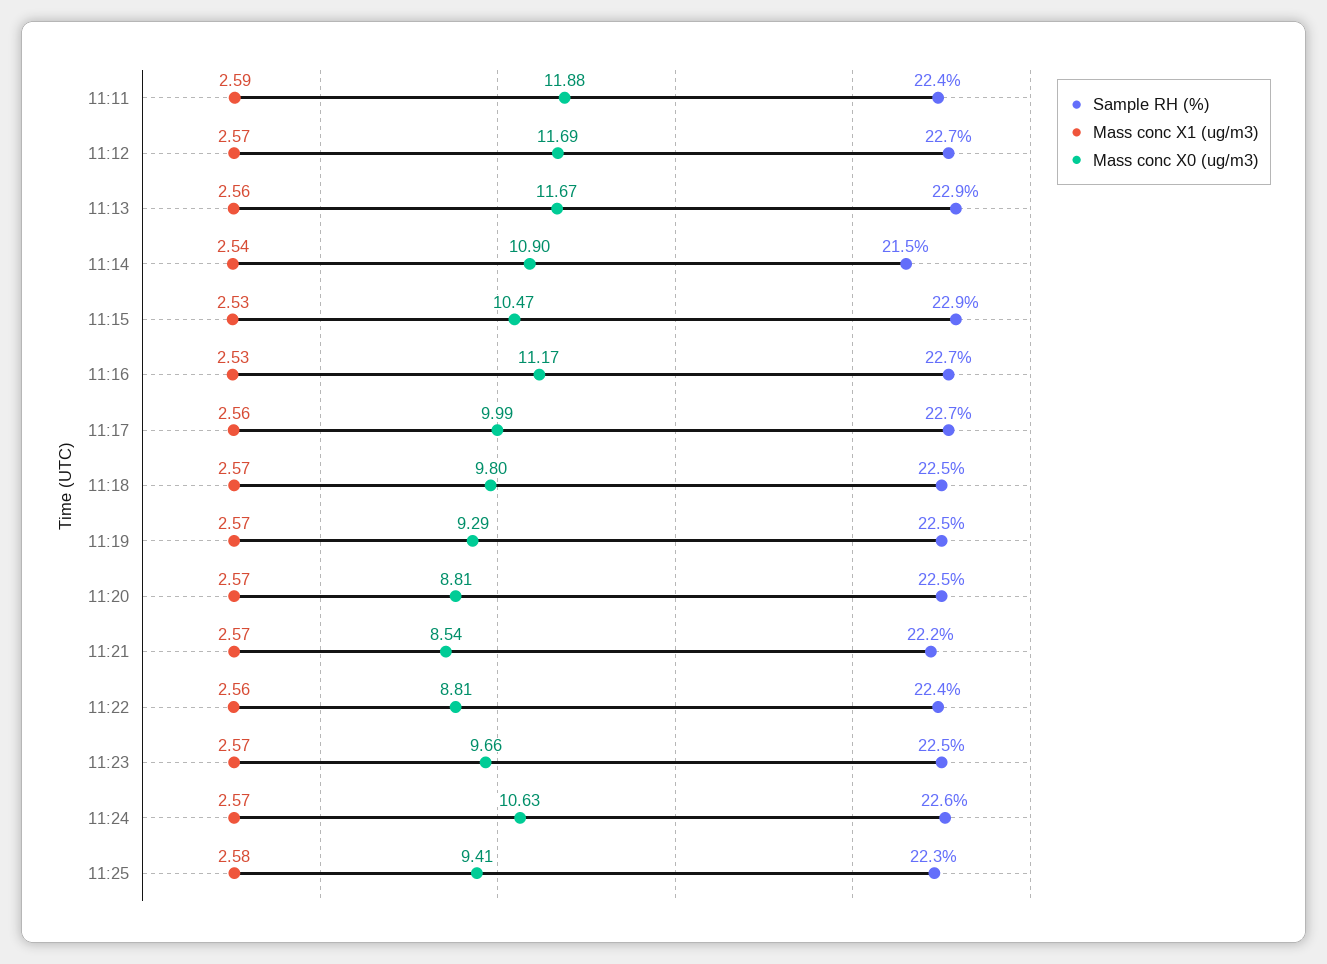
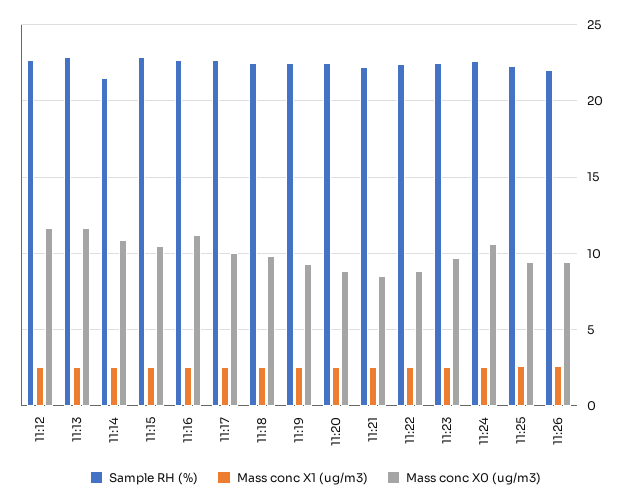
Sample RH (%), 11:11: 22.4 -> none
Mass conc X1 (ug/m3), 11:11: 2.59 -> none
Mass conc X0 (ug/m3), 11:11: 11.88 -> none
Sample RH (%), 11:26: none -> 22
Mass conc X1 (ug/m3), 11:26: none -> 2.5
Mass conc X0 (ug/m3), 11:26: none -> 9.5

